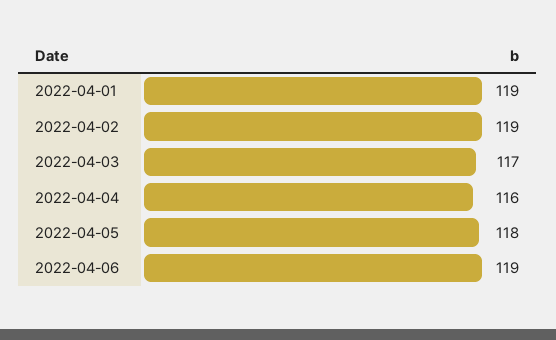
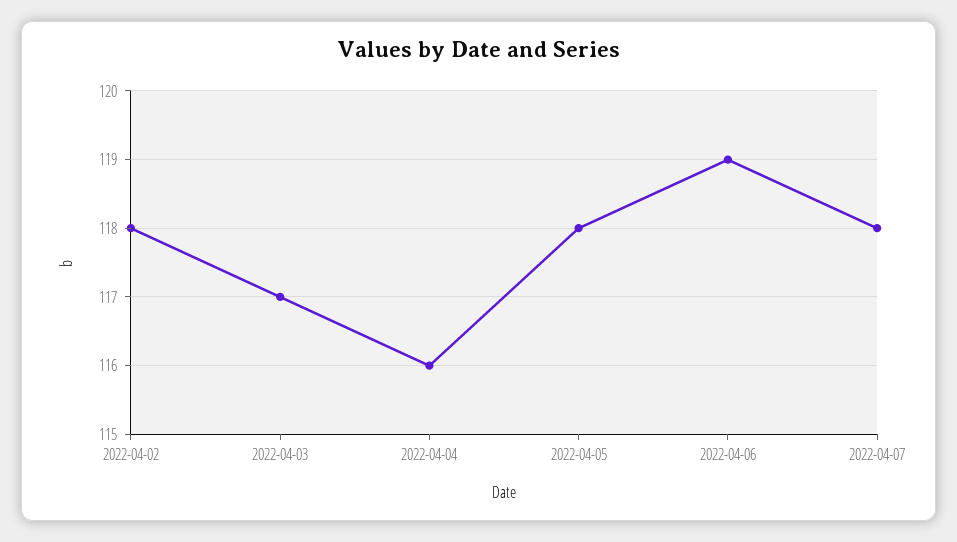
2022-04-01: 119 -> none
2022-04-02: 119 -> 118
2022-04-07: none -> 118

